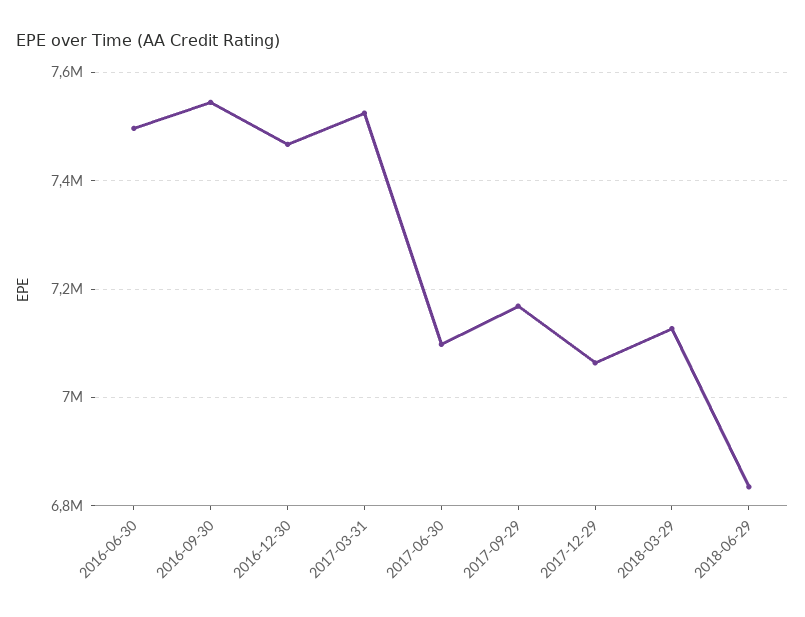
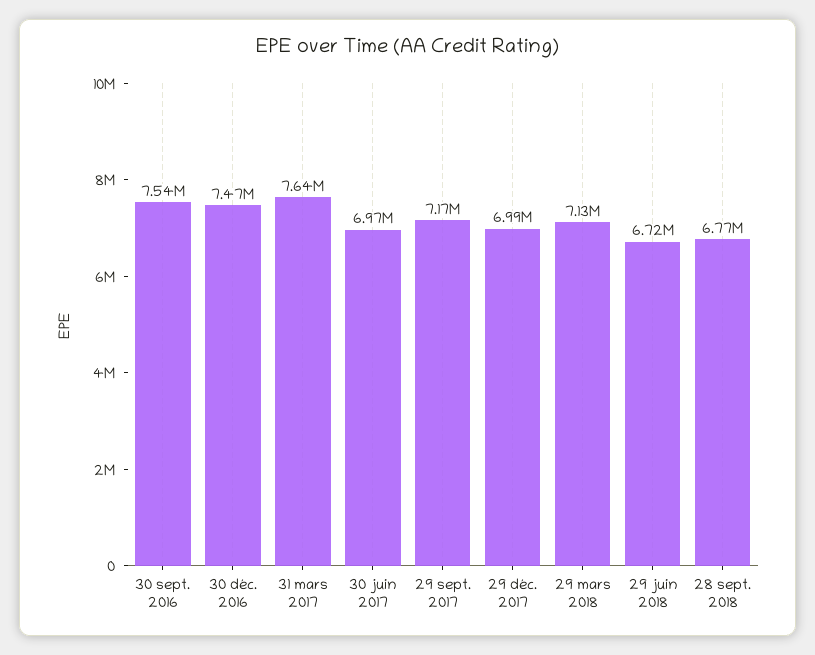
2016-06-30: 7500000 -> none
2017-03-31: 7520000 -> 7640000
2017-06-30: 7100000 -> 6970000
2017-12-29: 7060000 -> 6990000
2018-06-29: 6840000 -> 6720000
28 sept. 2018: none -> 6770000

